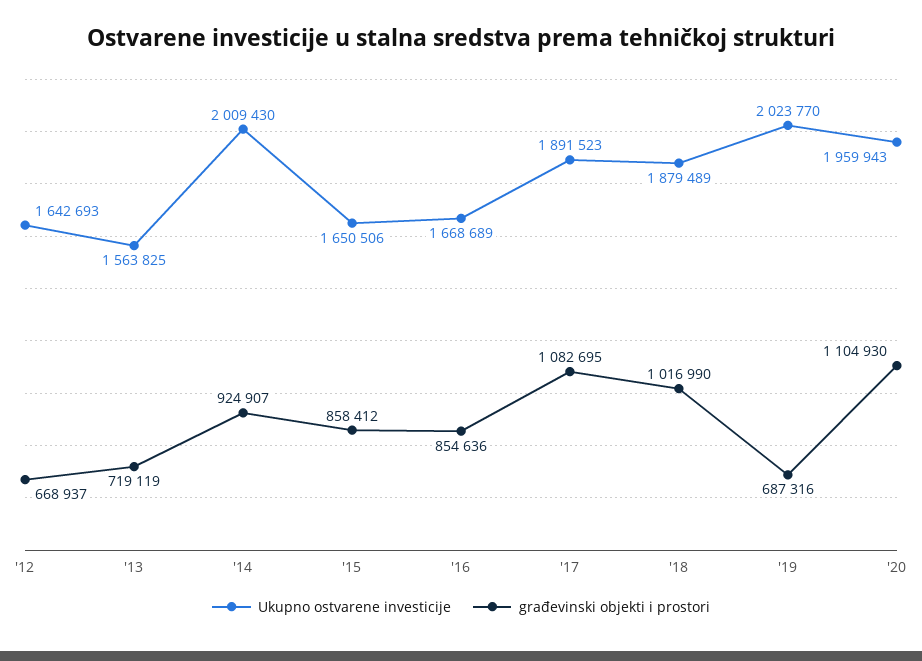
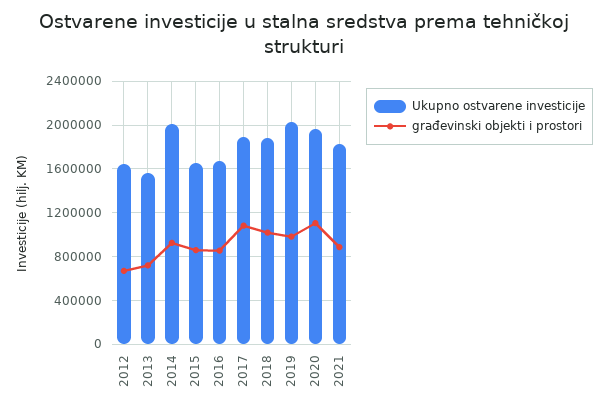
građevinski objekti i prostori, '19: 687316 -> 1000000
Ukupno ostvarene investicije, 2021: none -> 1800000
građevinski objekti i prostori, 2021: none -> 900000

